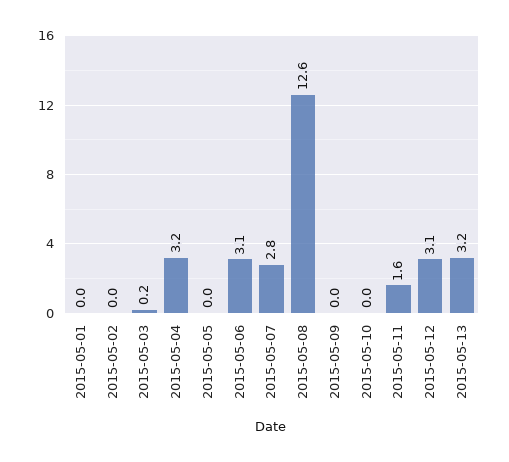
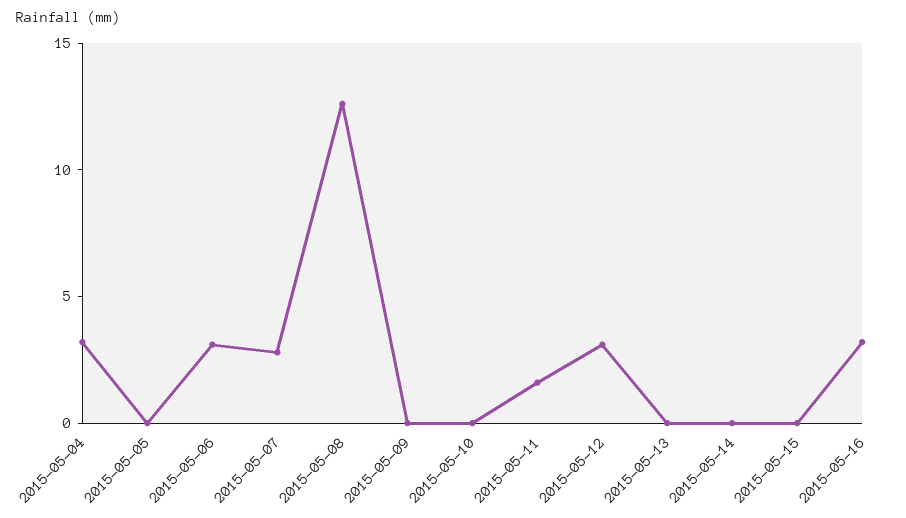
2015-05-01: 0 -> none
2015-05-02: 0 -> none
2015-05-03: 0.2 -> none
2015-05-13: 3.2 -> 0
2015-05-14: none -> 0
2015-05-15: none -> 0
2015-05-16: none -> 3

